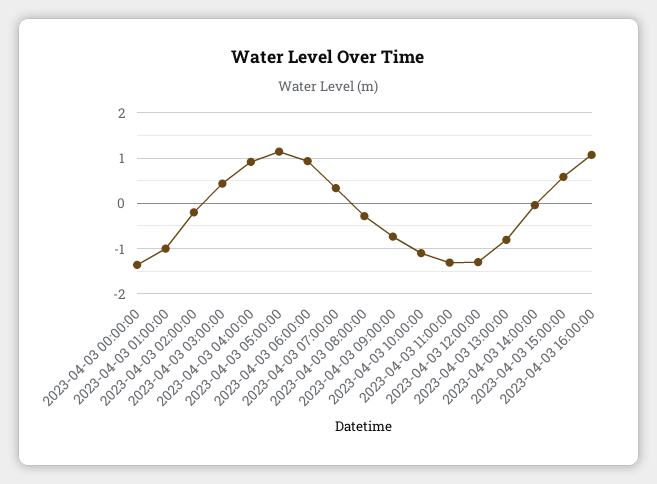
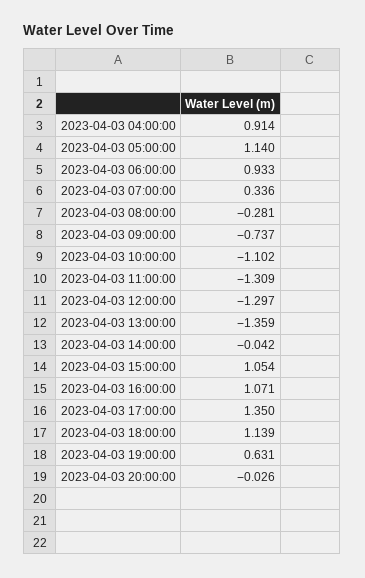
2023-04-03 00:00:00: -1.4 -> none
2023-04-03 01:00:00: -1 -> none
2023-04-03 02:00:00: -0.2 -> none
2023-04-03 03:00:00: 0.4 -> none
2023-04-03 13:00:00: -0.8 -> -1.359
2023-04-03 15:00:00: 0.6 -> 1.054
2023-04-03 17:00:00: none -> 1.35
2023-04-03 18:00:00: none -> 1.139
2023-04-03 19:00:00: none -> 0.631
2023-04-03 20:00:00: none -> -0.026

